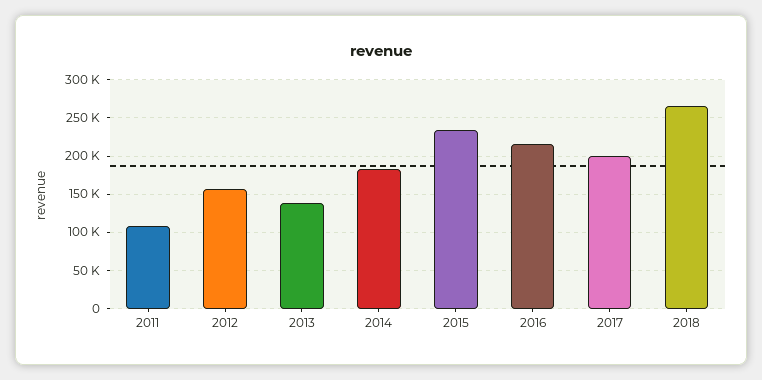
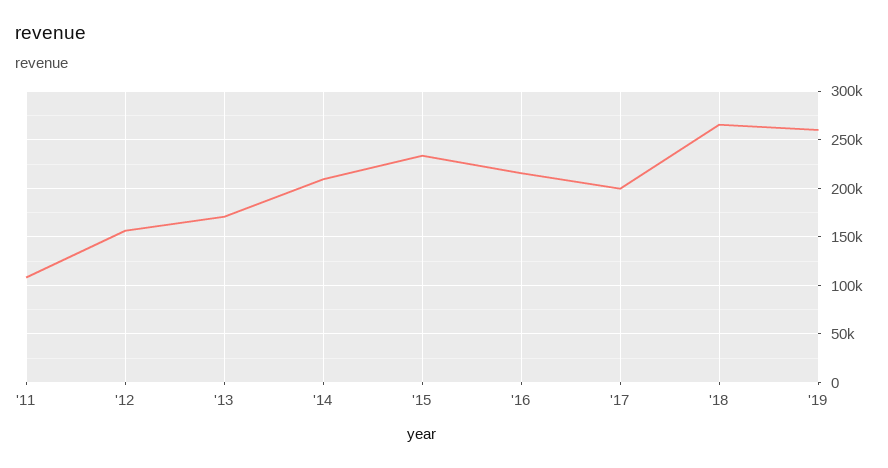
2013: 140000 -> 170000
2014: 180000 -> 210000
'19: none -> 260000

